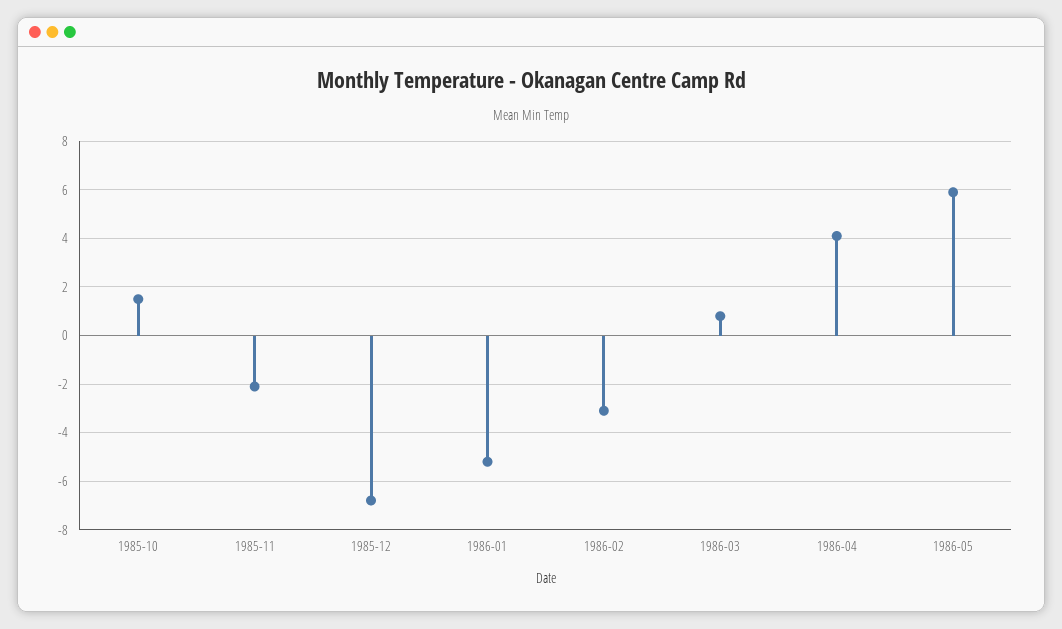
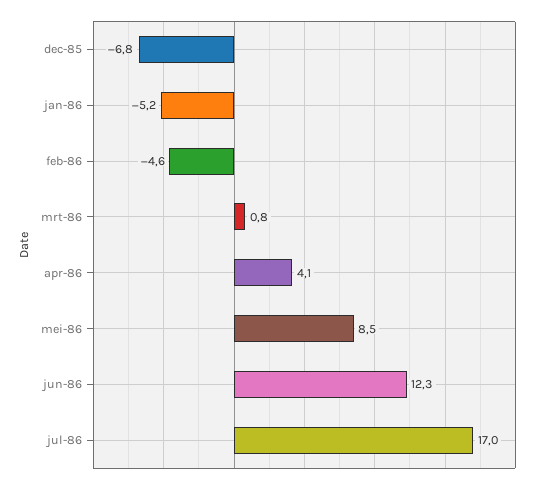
1985-10: 1.5 -> none
1985-11: -2 -> none
1986-02: -3 -> -4.6
1986-05: 6 -> 8.5
jun-86: none -> 12.3
jul-86: none -> 17

